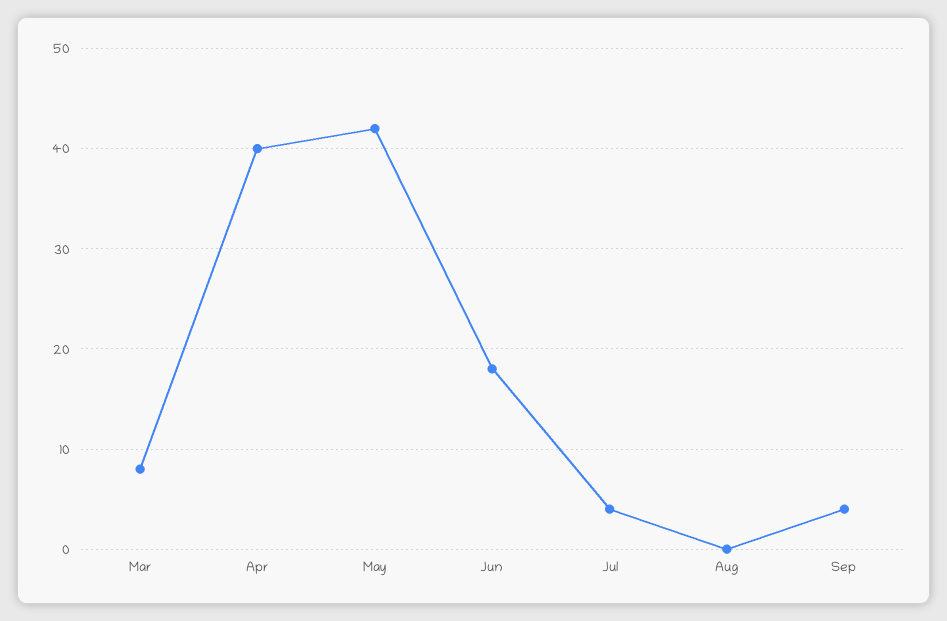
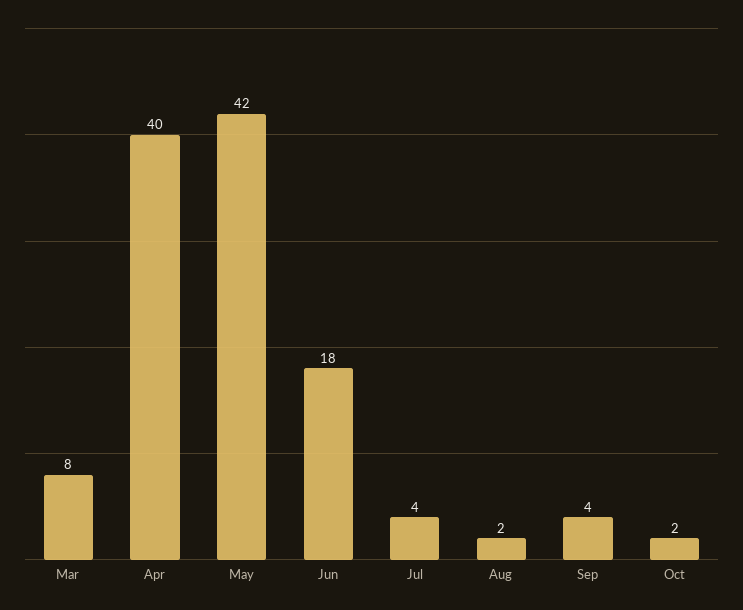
Aug: 0 -> 2
Oct: none -> 2

